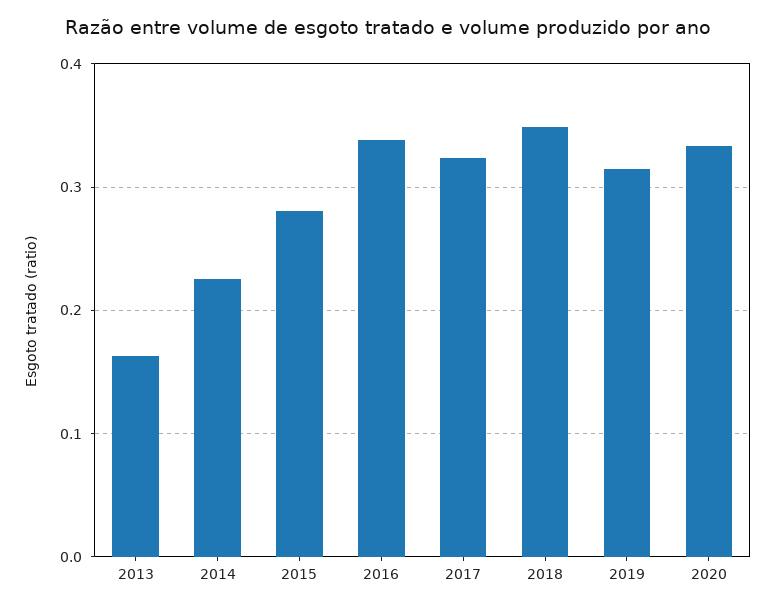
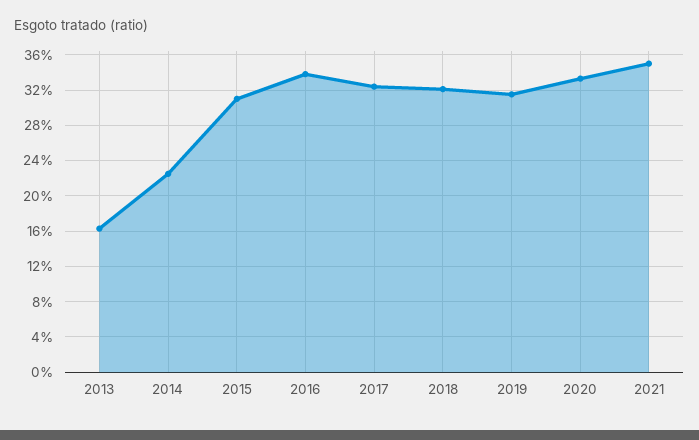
2015: 0.28 -> 0.31
2018: 0.35 -> 0.32
2021: none -> 0.35

